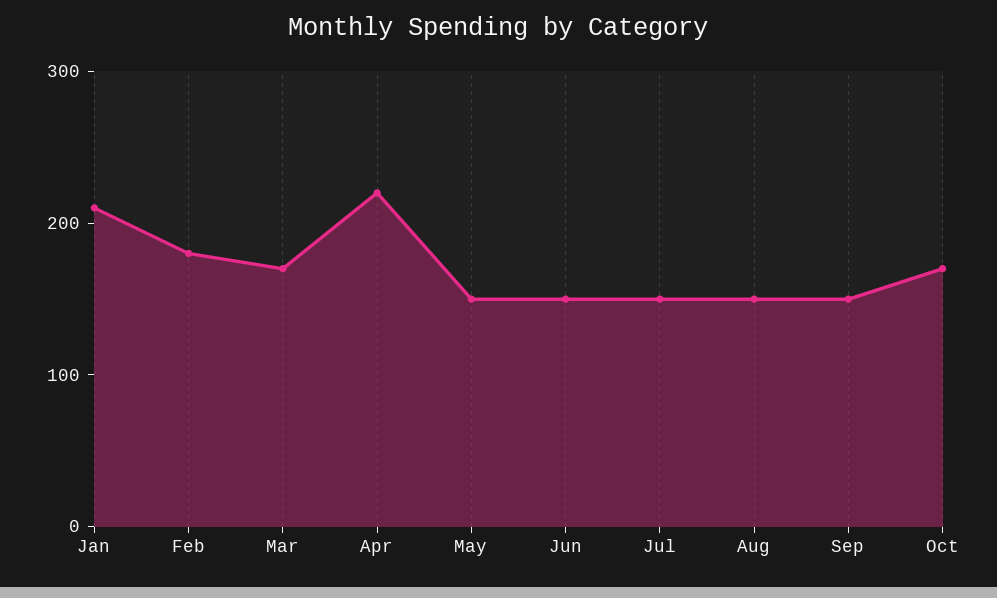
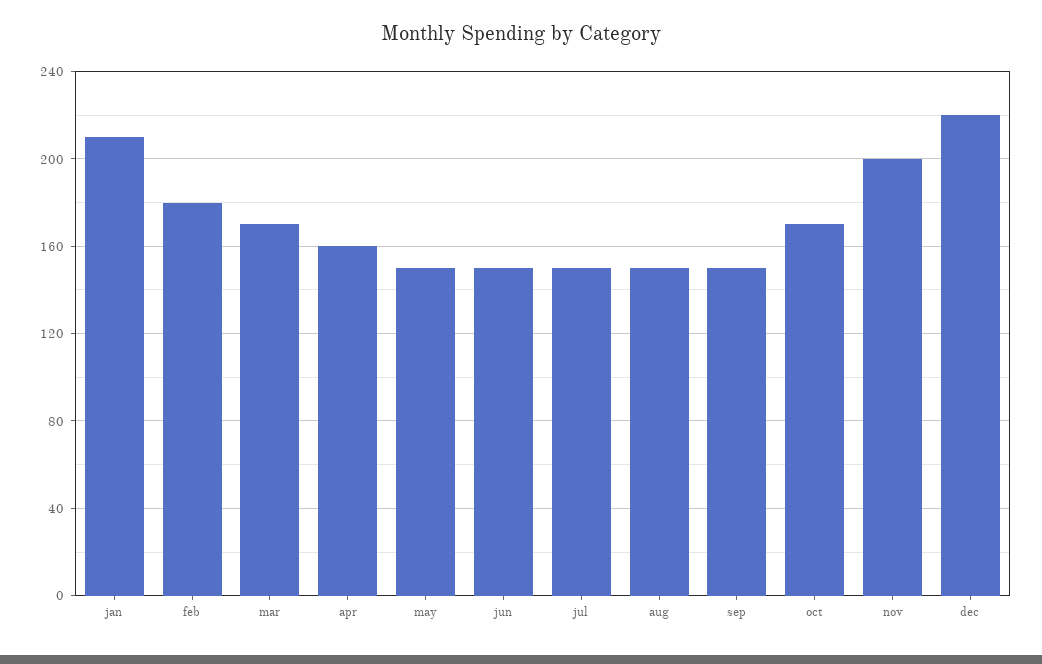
Apr: 220 -> 160
nov: none -> 200
dec: none -> 220

